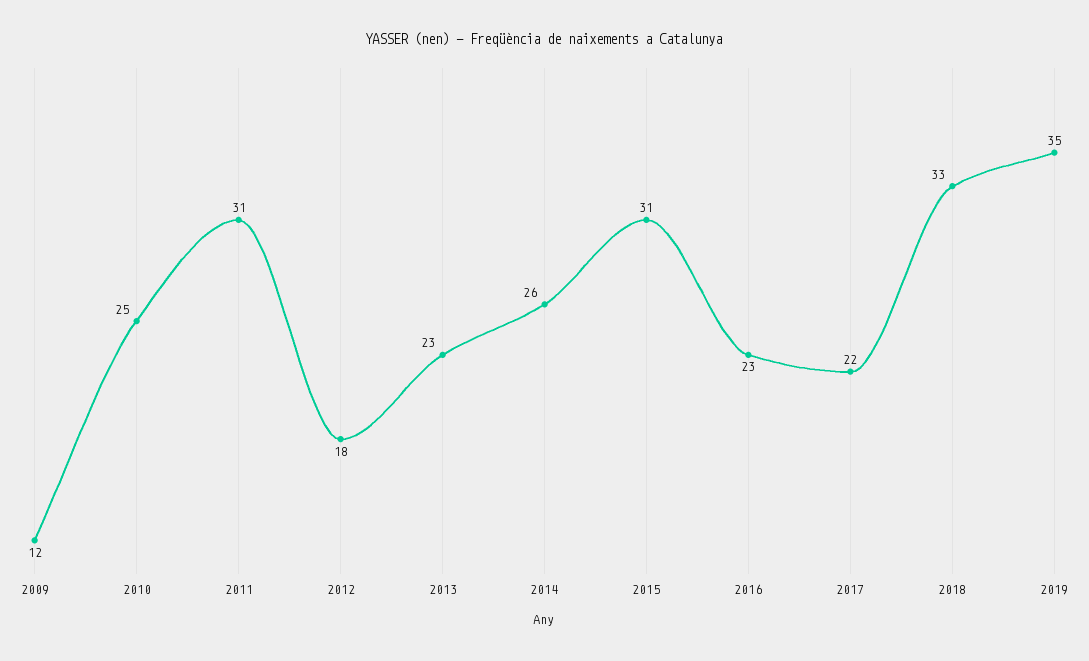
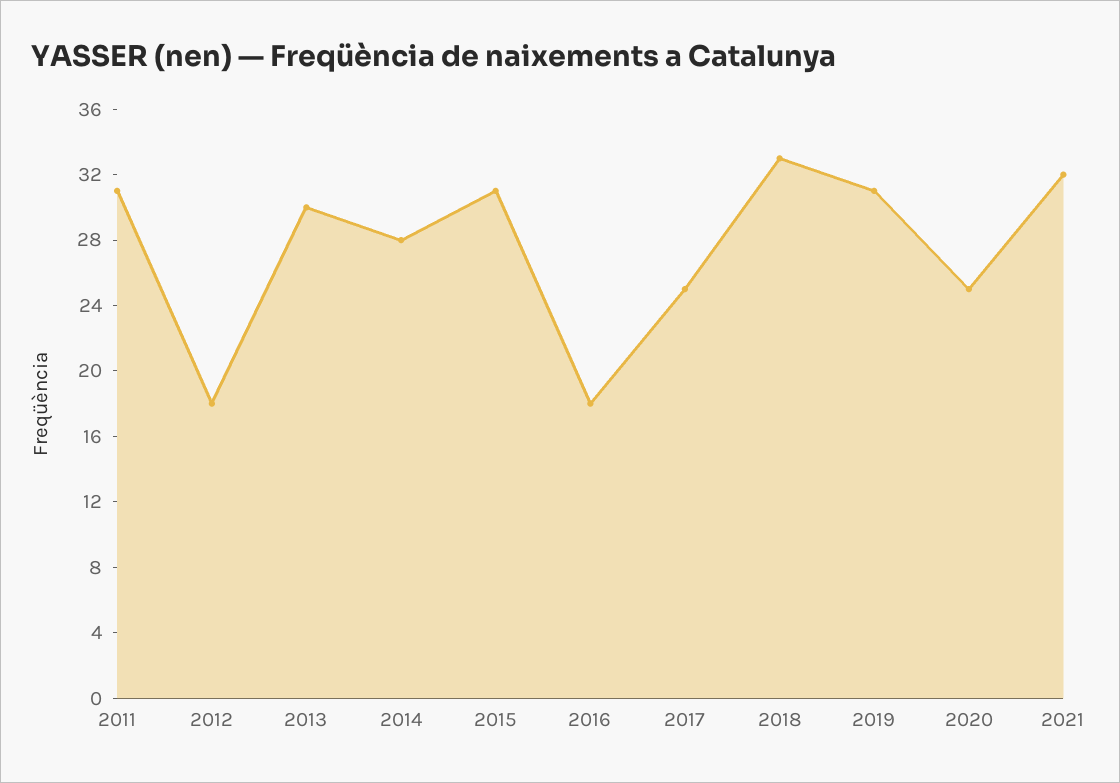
2009: 12 -> none
2010: 25 -> none
2013: 23 -> 30
2014: 26 -> 28
2016: 23 -> 18
2017: 22 -> 25
2019: 35 -> 31
2020: none -> 25
2021: none -> 32

